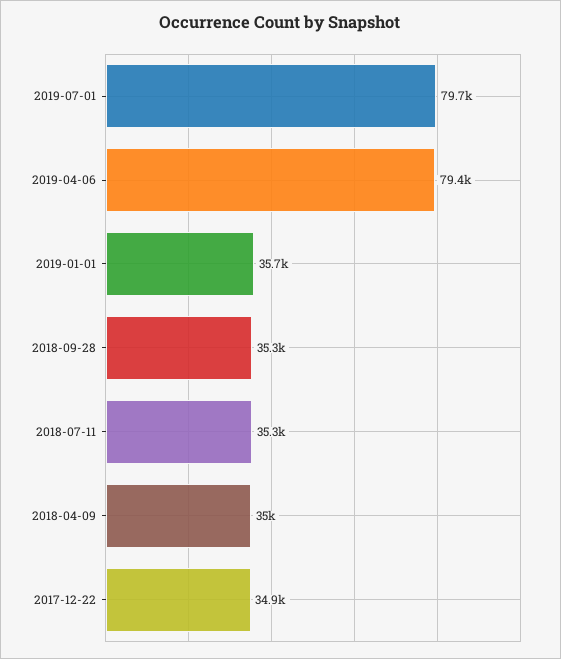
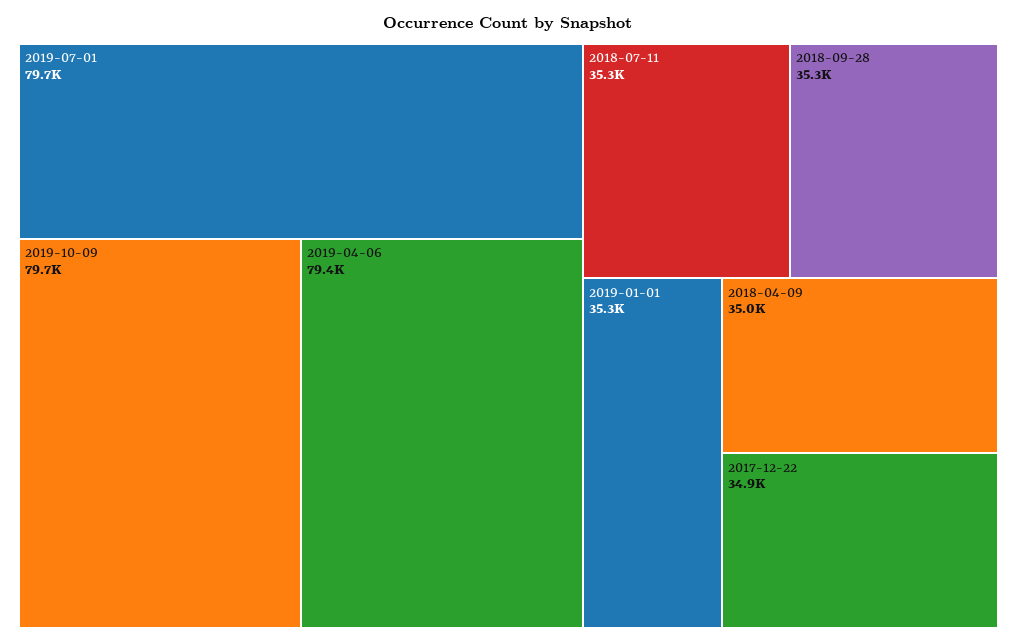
2019-01-01: 35700 -> 35300
2019-10-09: none -> 79700

